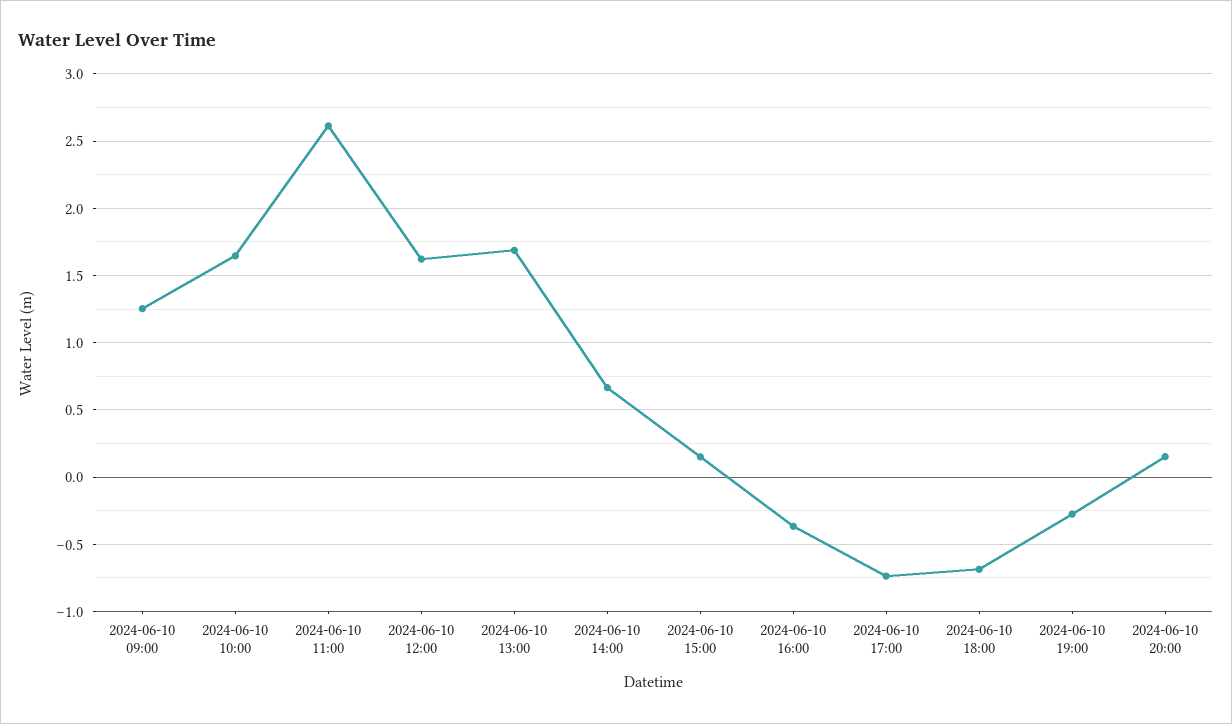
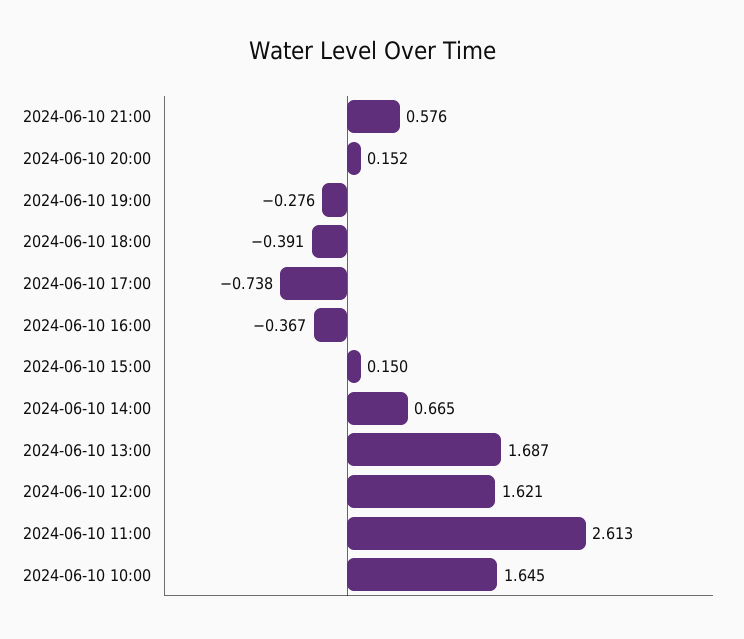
2024-06-10 09:00: 1.25 -> none
2024-06-10 18:00: -0.7 -> -0.391
2024-06-10 21:00: none -> 0.576

